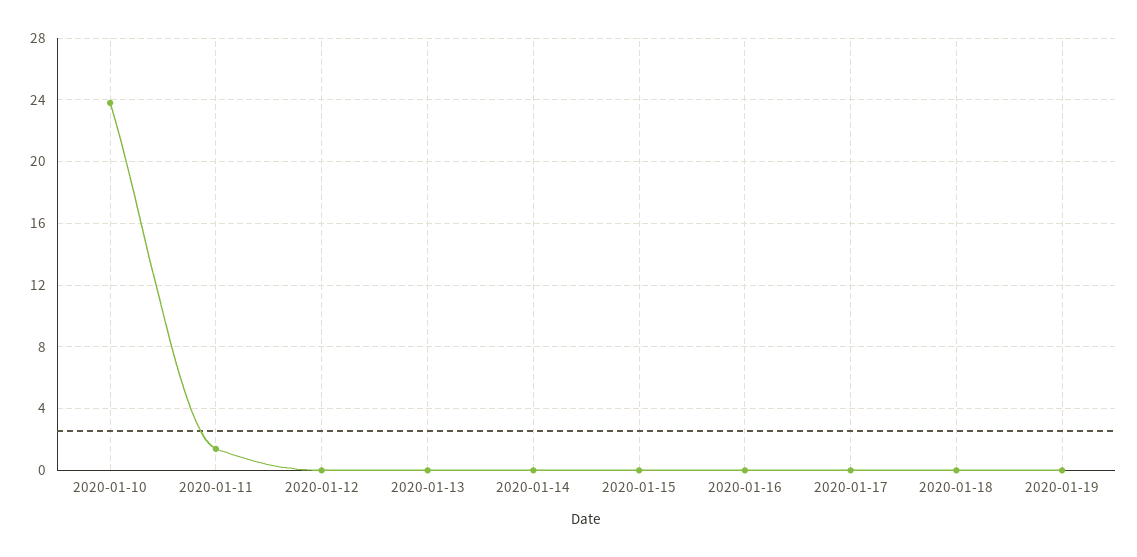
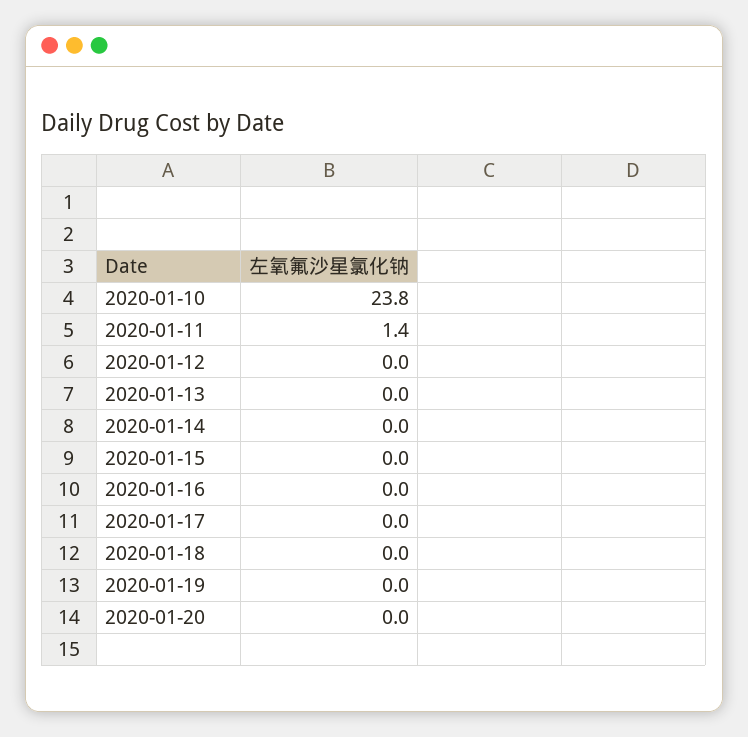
2020-01-20: none -> 0

